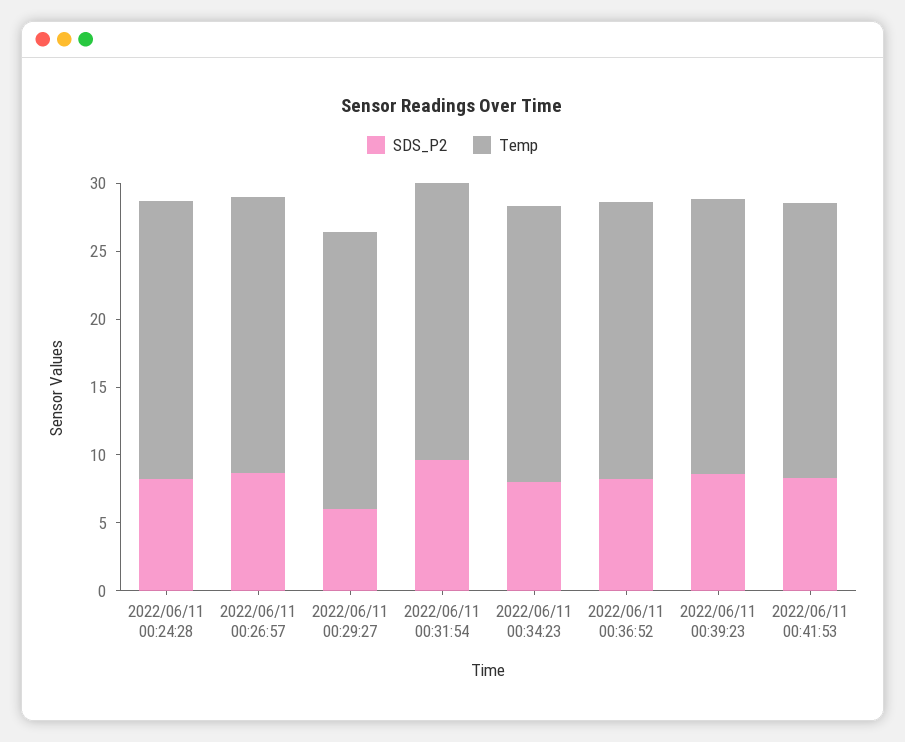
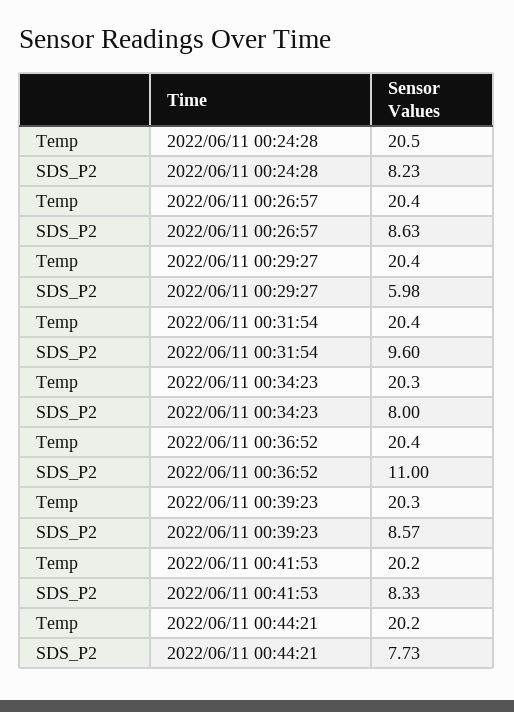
SDS_P2, 2022/06/11 00:36:52: 8 -> 11
Temp, 2022/06/11 00:44:21: none -> 20.2
SDS_P2, 2022/06/11 00:44:21: none -> 7.73

